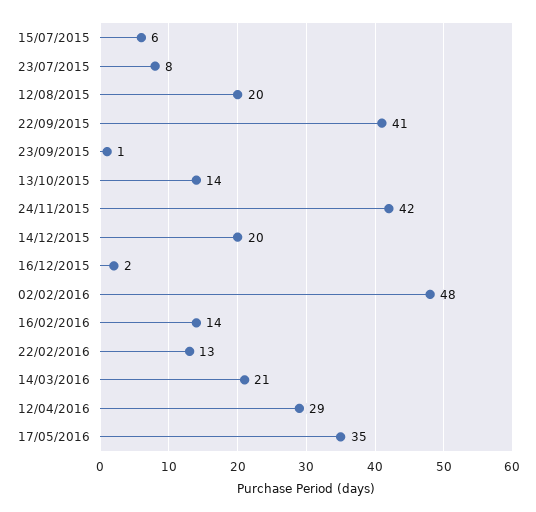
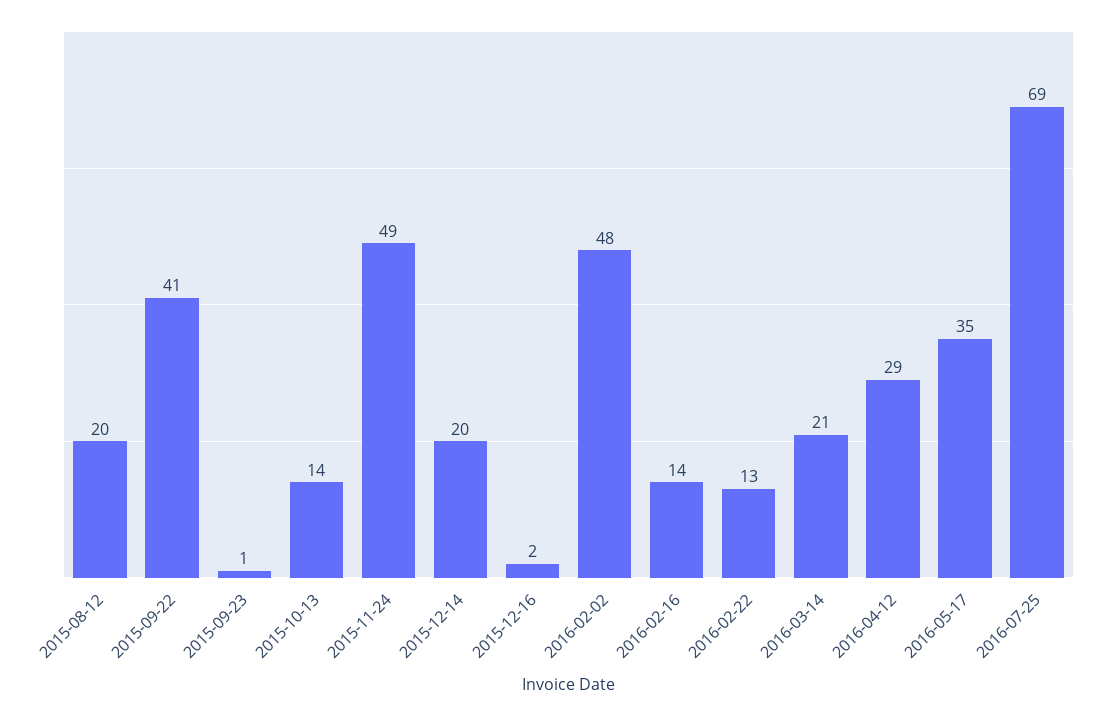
15/07/2015: 6 -> none
23/07/2015: 8 -> none
24/11/2015: 42 -> 49
2016-07-25: none -> 69

